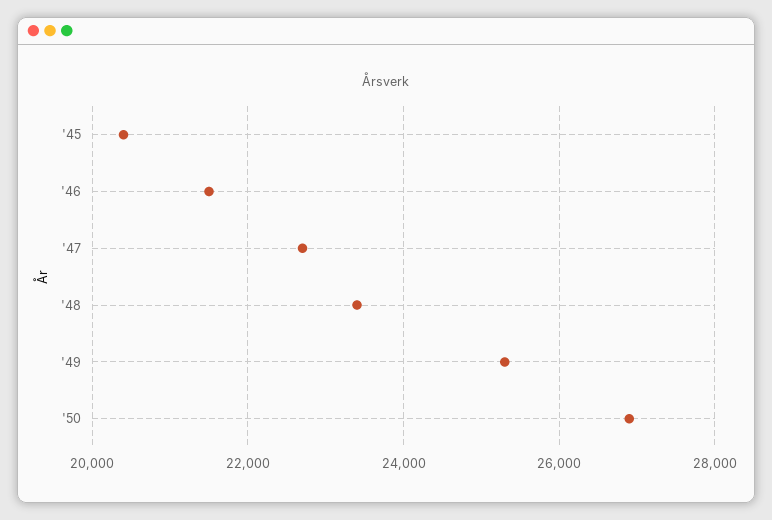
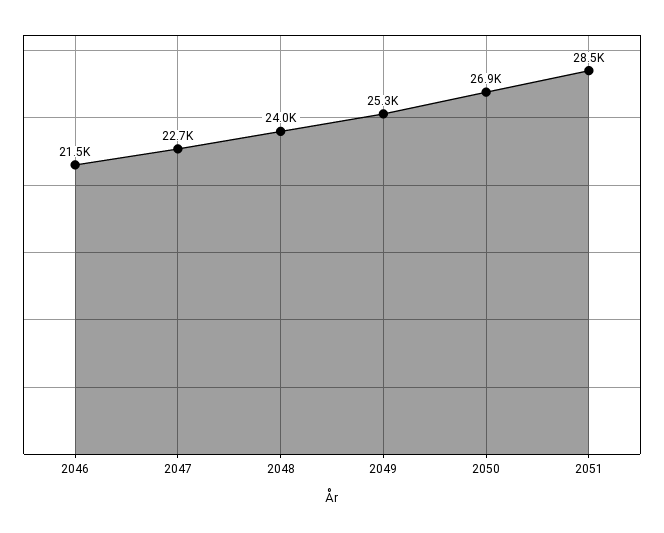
'45: 20400 -> none
'48: 23400 -> 24000
2051: none -> 28500

